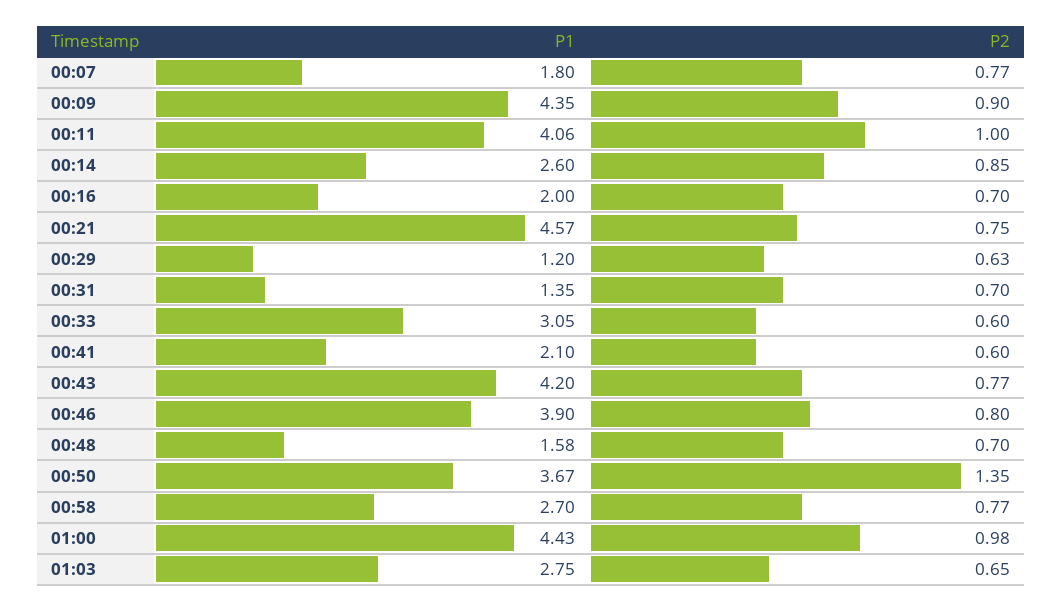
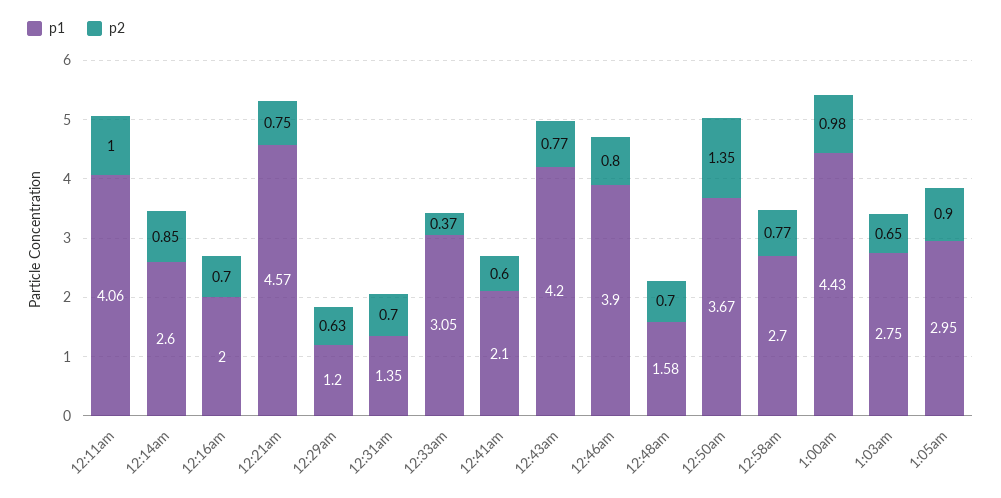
P1, 00:07: 1.8 -> none
P2, 00:07: 0.77 -> none
P1, 00:09: 4.35 -> none
P2, 00:09: 0.9 -> none
P2, 00:33: 0.6 -> 0.37
P1, 1:05am: none -> 2.95
P2, 1:05am: none -> 0.9

